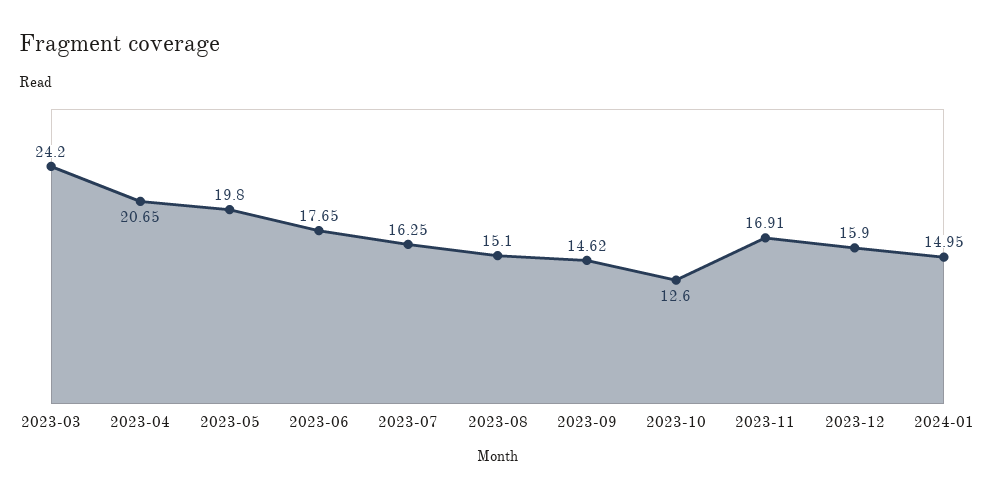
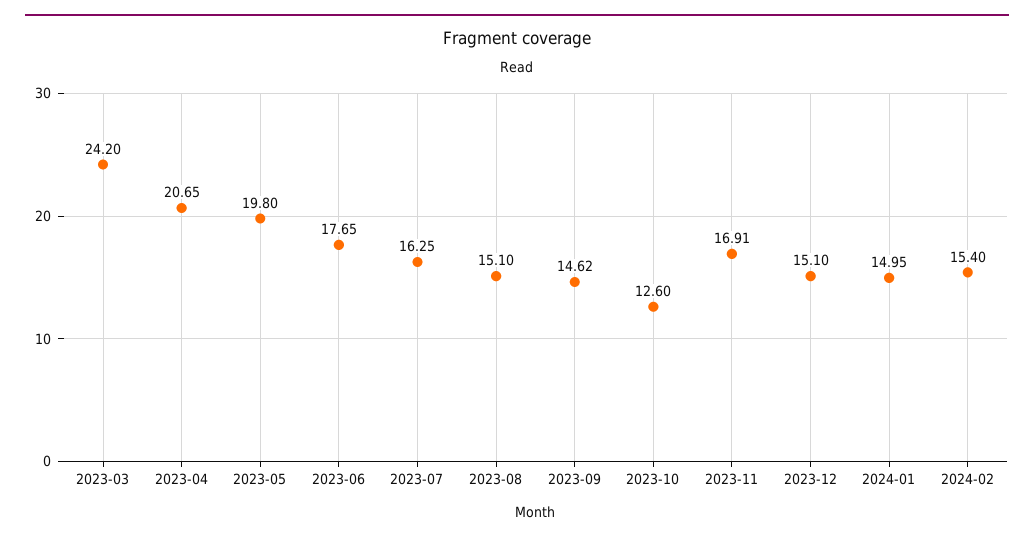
2023-12: 15.9 -> 15.1
2024-02: none -> 15.4

